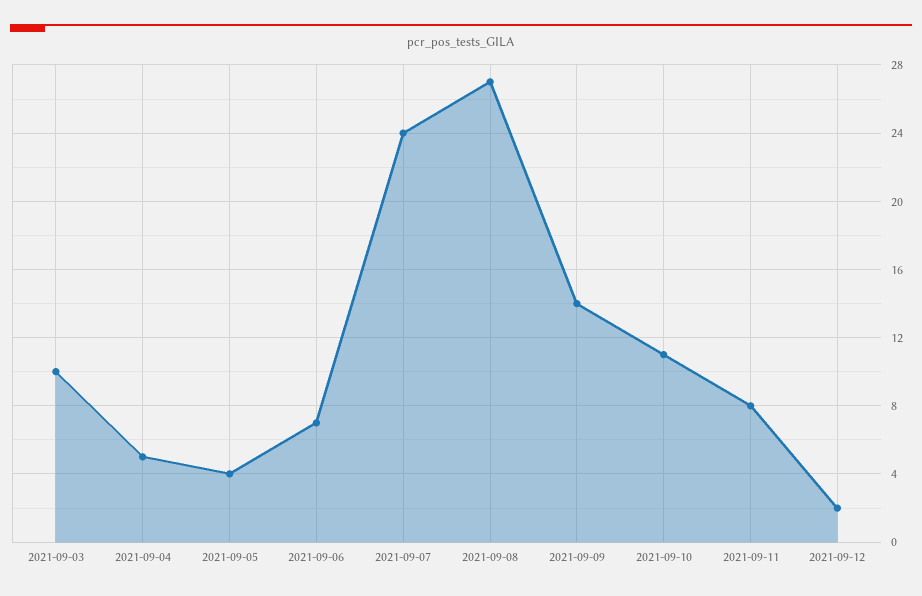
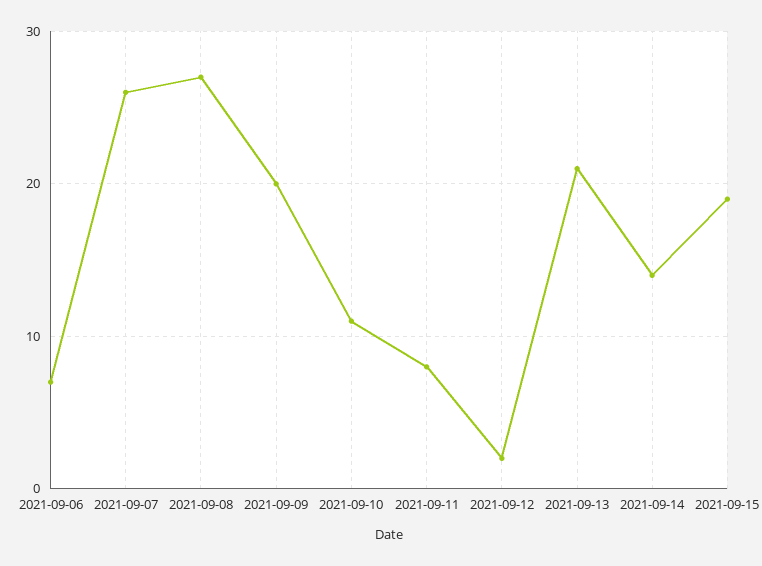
2021-09-03: 10 -> none
2021-09-04: 5 -> none
2021-09-05: 4 -> none
2021-09-07: 24 -> 26
2021-09-09: 14 -> 20
2021-09-13: none -> 21
2021-09-14: none -> 14
2021-09-15: none -> 19

